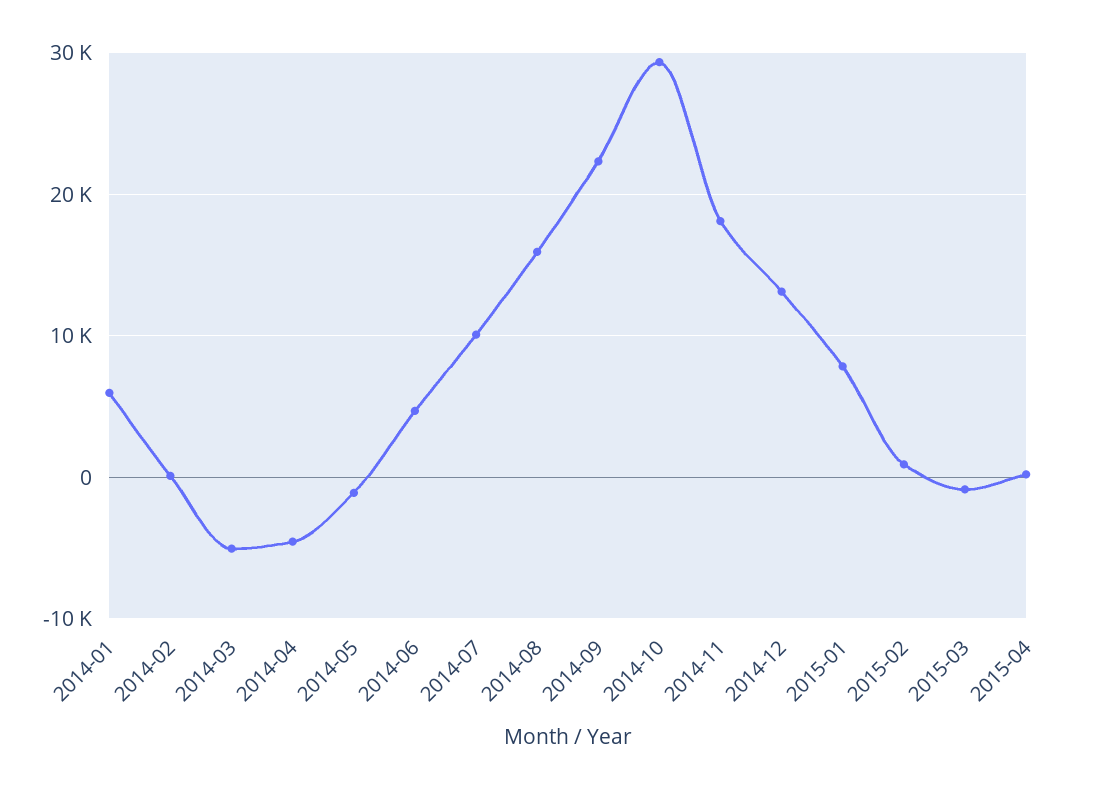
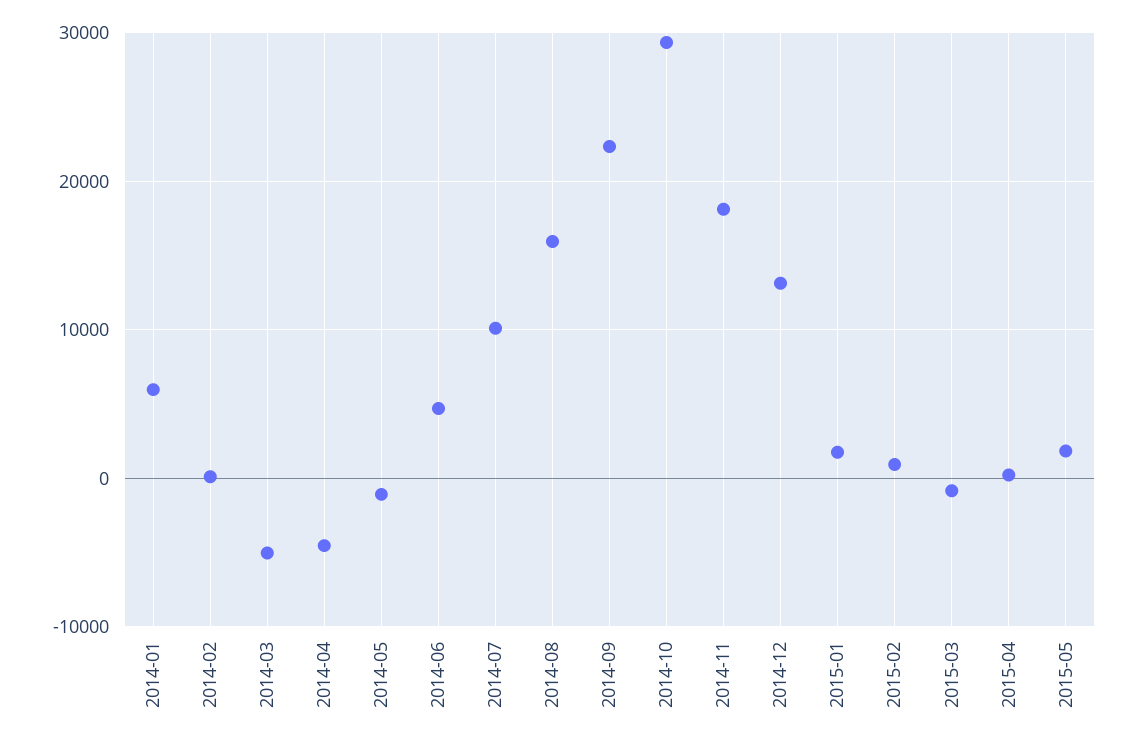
2015-01: 8000 -> 2000
2015-05: none -> 2000

